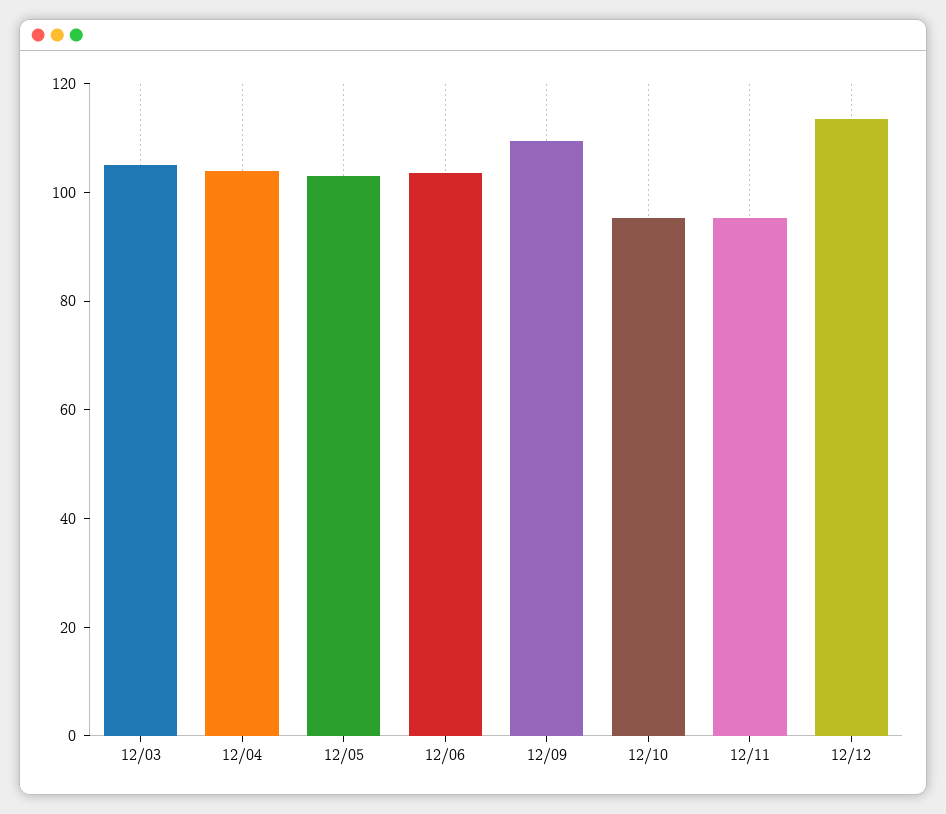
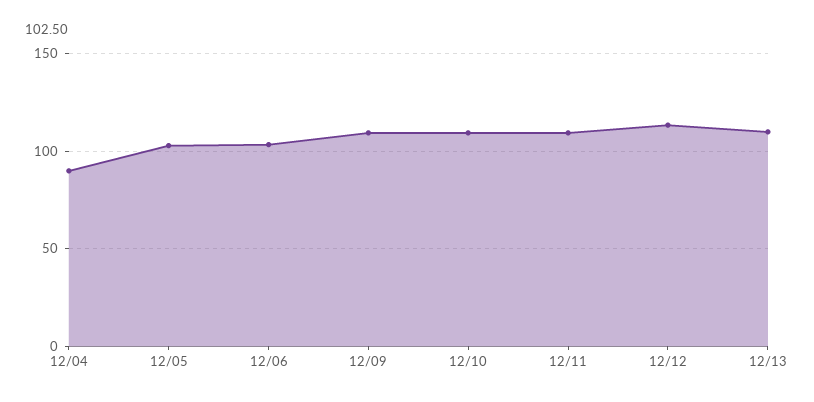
12/03: 105 -> none
12/04: 105 -> 90
12/10: 95 -> 110
12/11: 95 -> 110
12/13: none -> 110

